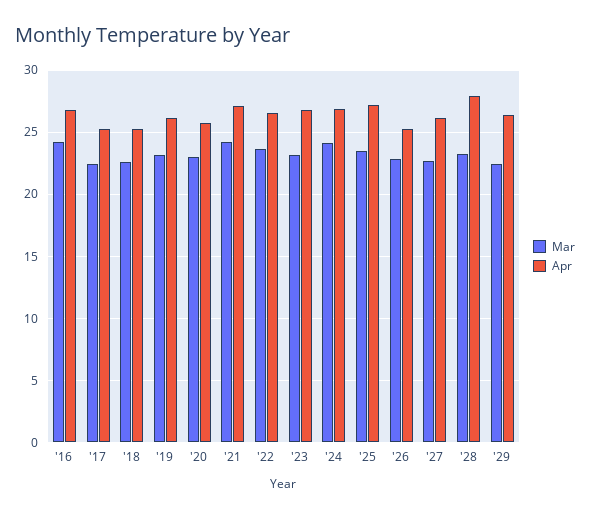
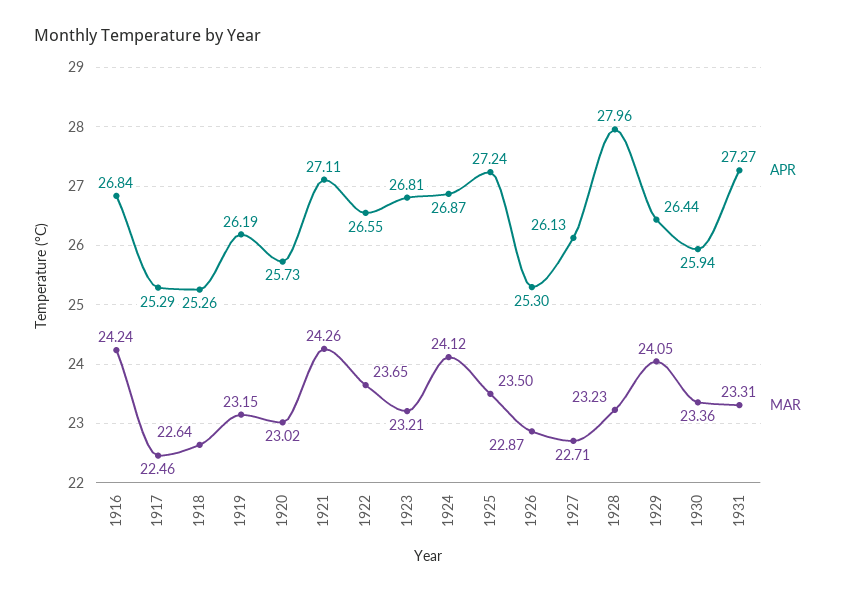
Mar, '29: 22.5 -> 24.05
Apr, 1930: none -> 25.94
Mar, 1930: none -> 23.36
Apr, 1931: none -> 27.27
Mar, 1931: none -> 23.31

